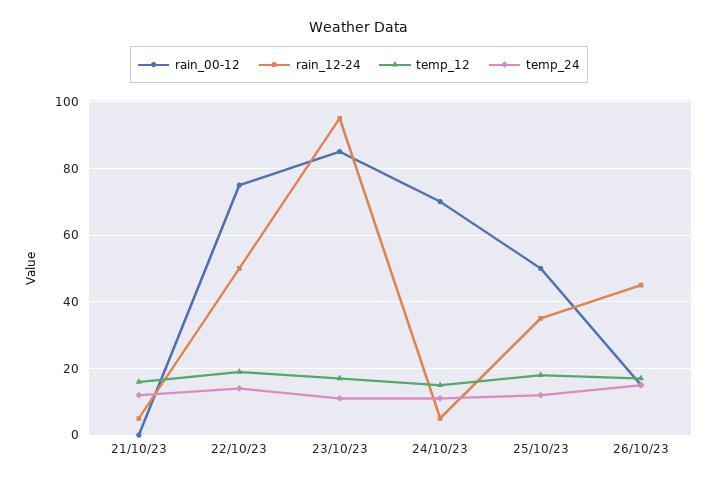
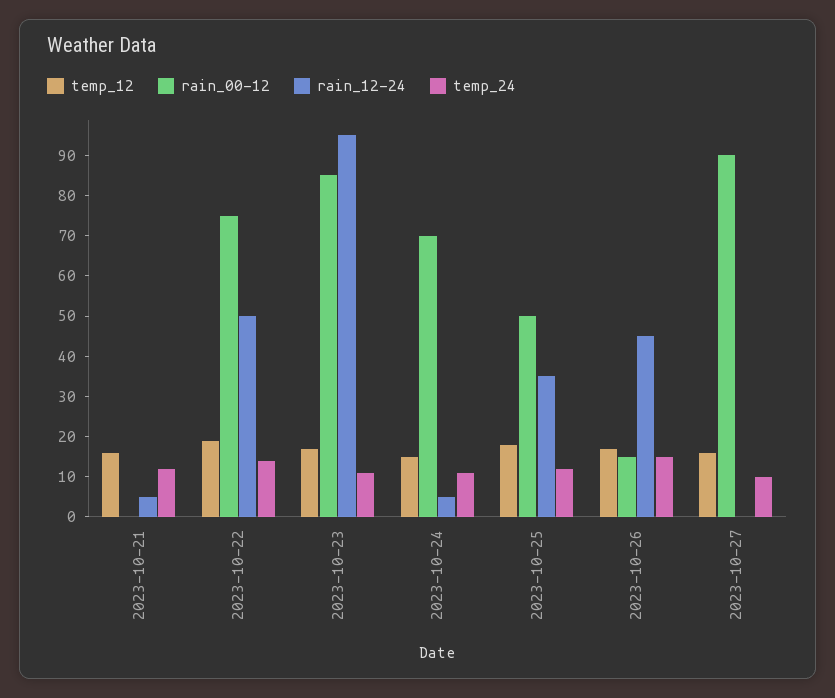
temp_12, 2023-10-27: none -> 15
rain_00-12, 2023-10-27: none -> 90
rain_12-24, 2023-10-27: none -> 0
temp_24, 2023-10-27: none -> 10

